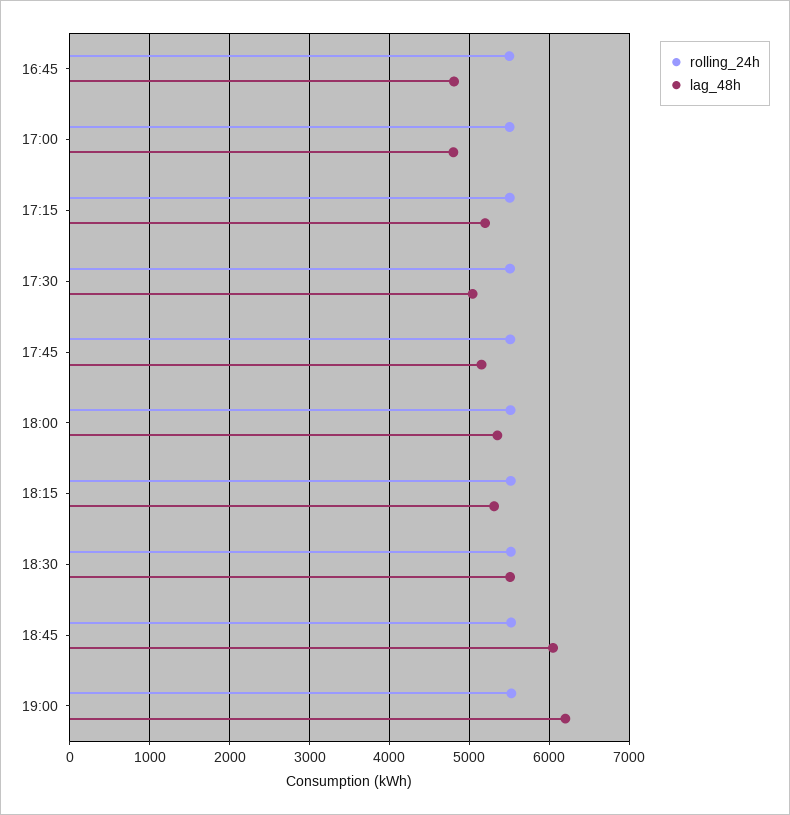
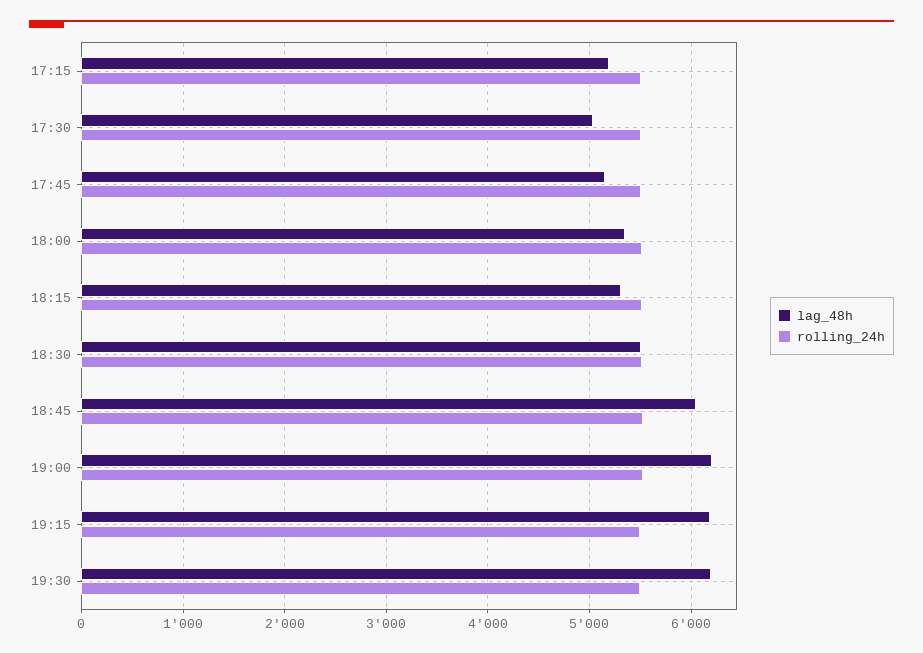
rolling_24h, 16:45: 5500 -> none
lag_48h, 16:45: 4800 -> none
rolling_24h, 17:00: 5500 -> none
lag_48h, 17:00: 4800 -> none
lag_48h, 19:15: none -> 6200
rolling_24h, 19:15: none -> 5500
lag_48h, 19:30: none -> 6200
rolling_24h, 19:30: none -> 5500

